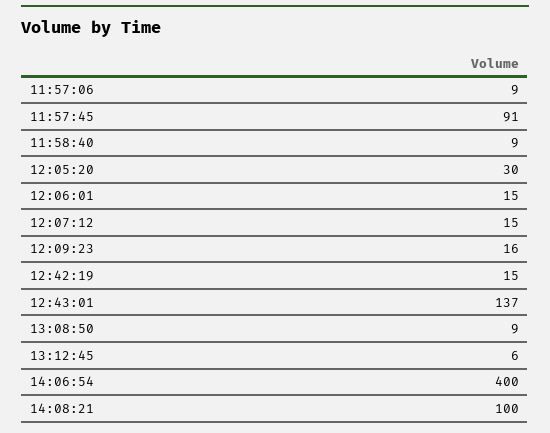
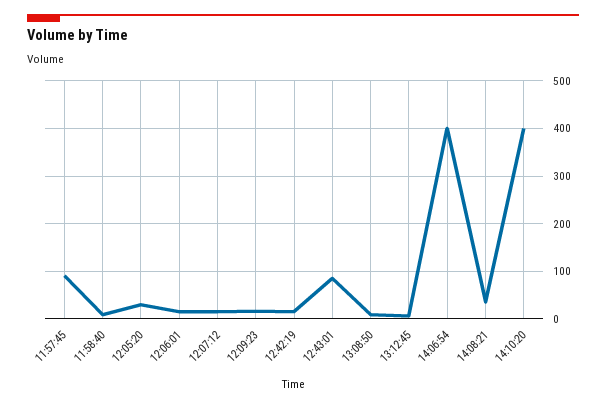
11:57:06: 9 -> none
12:43:01: 137 -> 80
14:08:21: 100 -> 40
14:10:20: none -> 400

